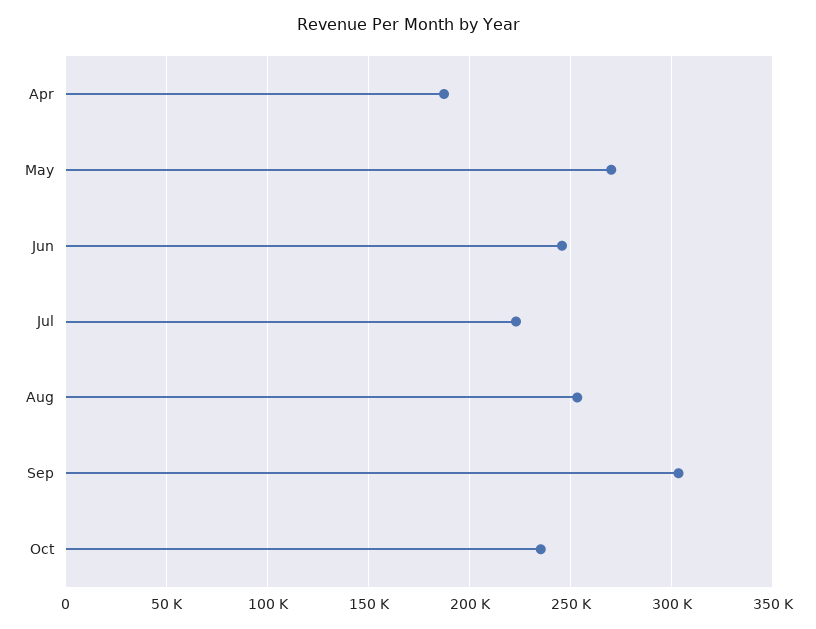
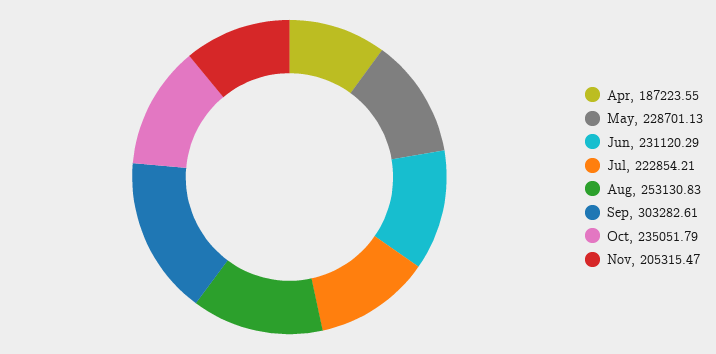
May: 270000 -> 228701.13
Jun: 245000 -> 231120.29
Nov: none -> 205315.47

